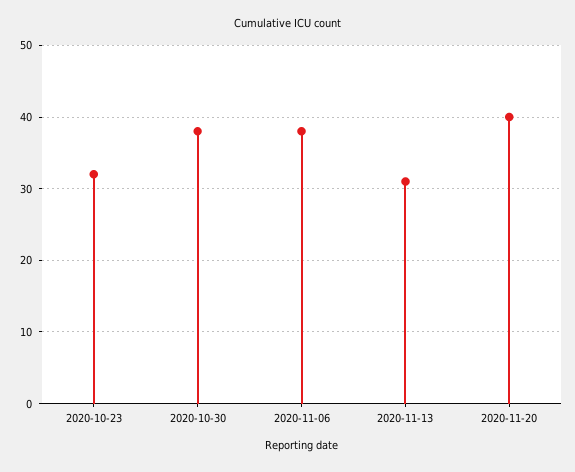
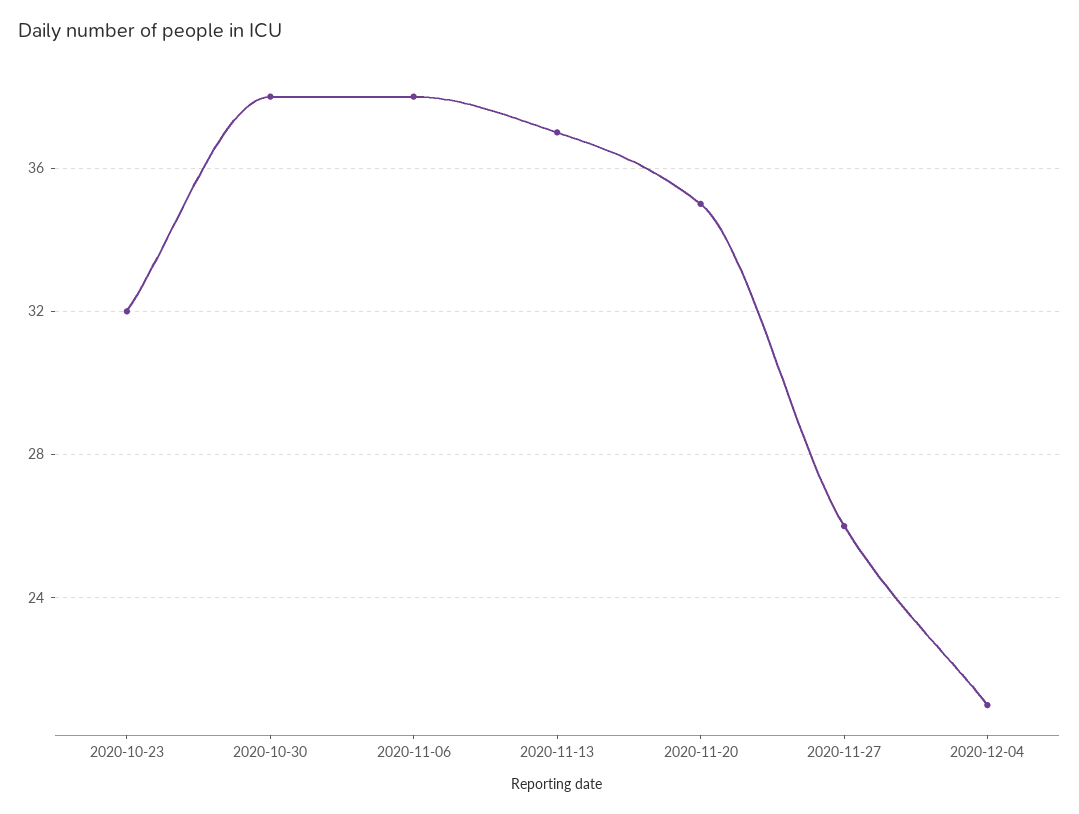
2020-11-13: 31 -> 37
2020-11-20: 40 -> 35
2020-11-27: none -> 26
2020-12-04: none -> 21

